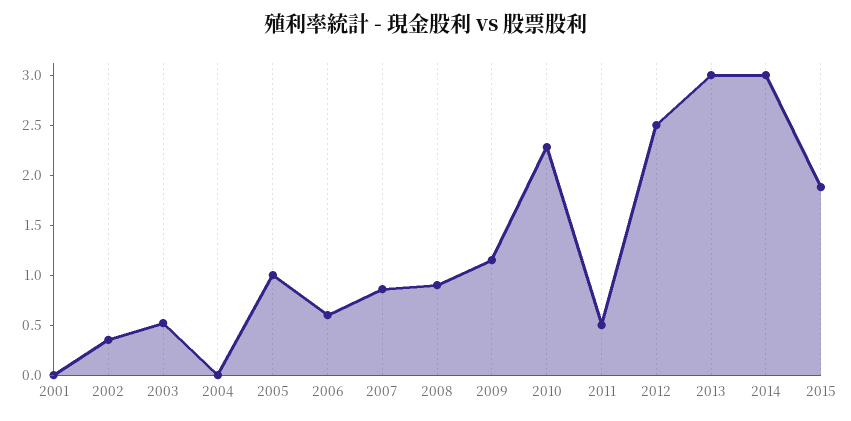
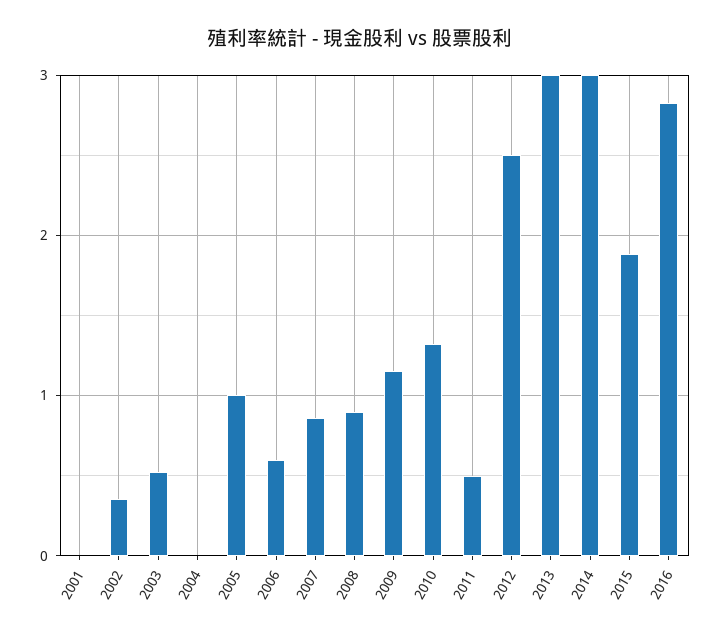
2010: 2.3 -> 1.3
2016: none -> 2.8

